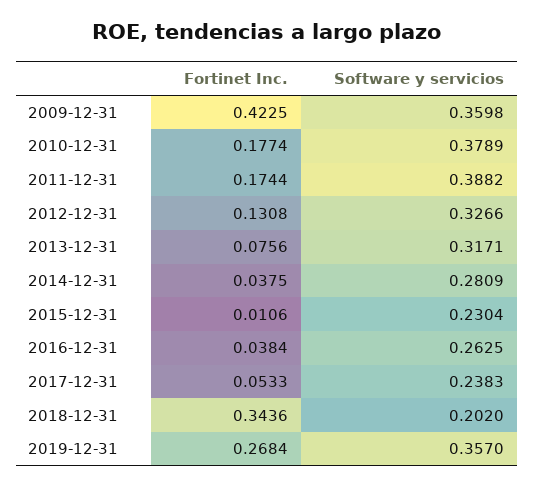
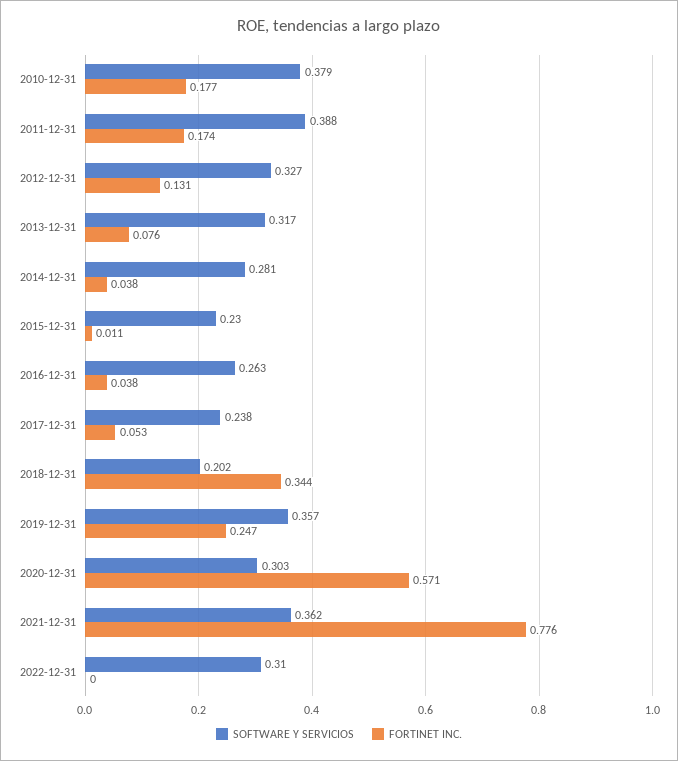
Fortinet Inc., 2009-12-31: 0.4225 -> none
Software y servicios, 2009-12-31: 0.3598 -> none
Fortinet Inc., 2019-12-31: 0.2684 -> 0.247
Software y servicios, 2020-12-31: none -> 0.303
Fortinet Inc., 2020-12-31: none -> 0.571
Software y servicios, 2021-12-31: none -> 0.362
Fortinet Inc., 2021-12-31: none -> 0.776
Software y servicios, 2022-12-31: none -> 0.31
Fortinet Inc., 2022-12-31: none -> 0

